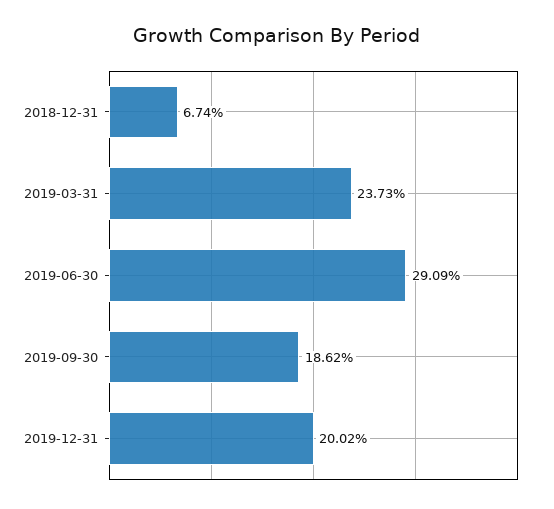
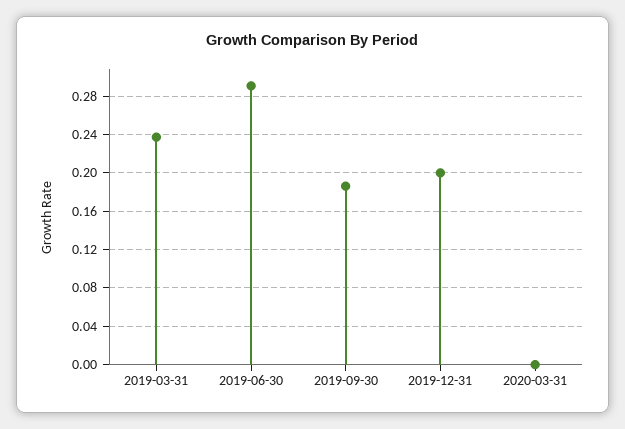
2018-12-31: 0.0674 -> none
2020-03-31: none -> 0

